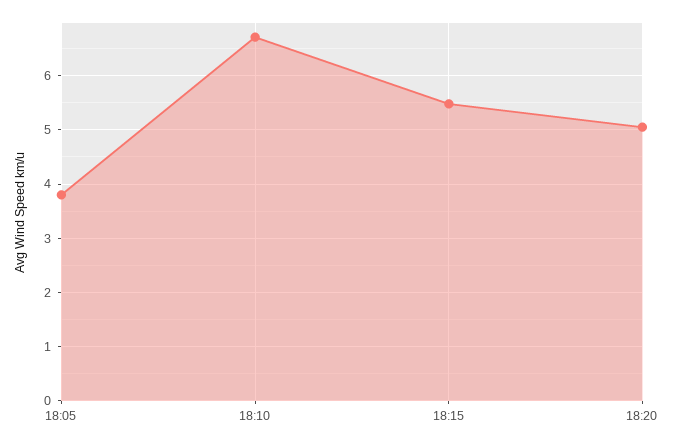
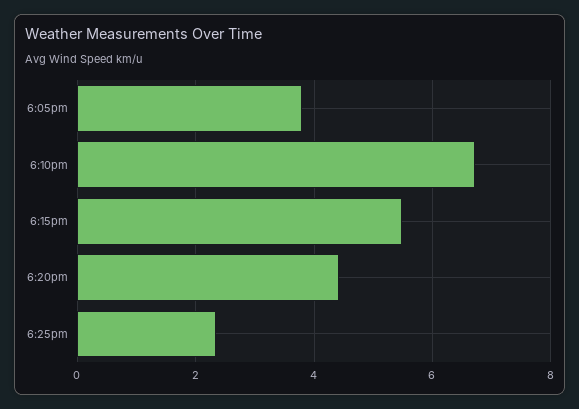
18:20: 5 -> 4.4
6:25pm: none -> 2.4

